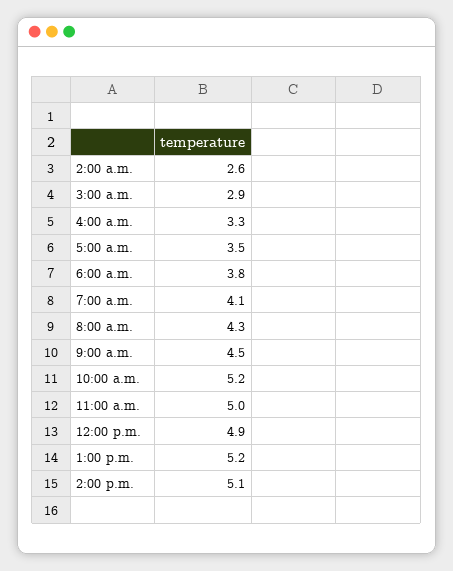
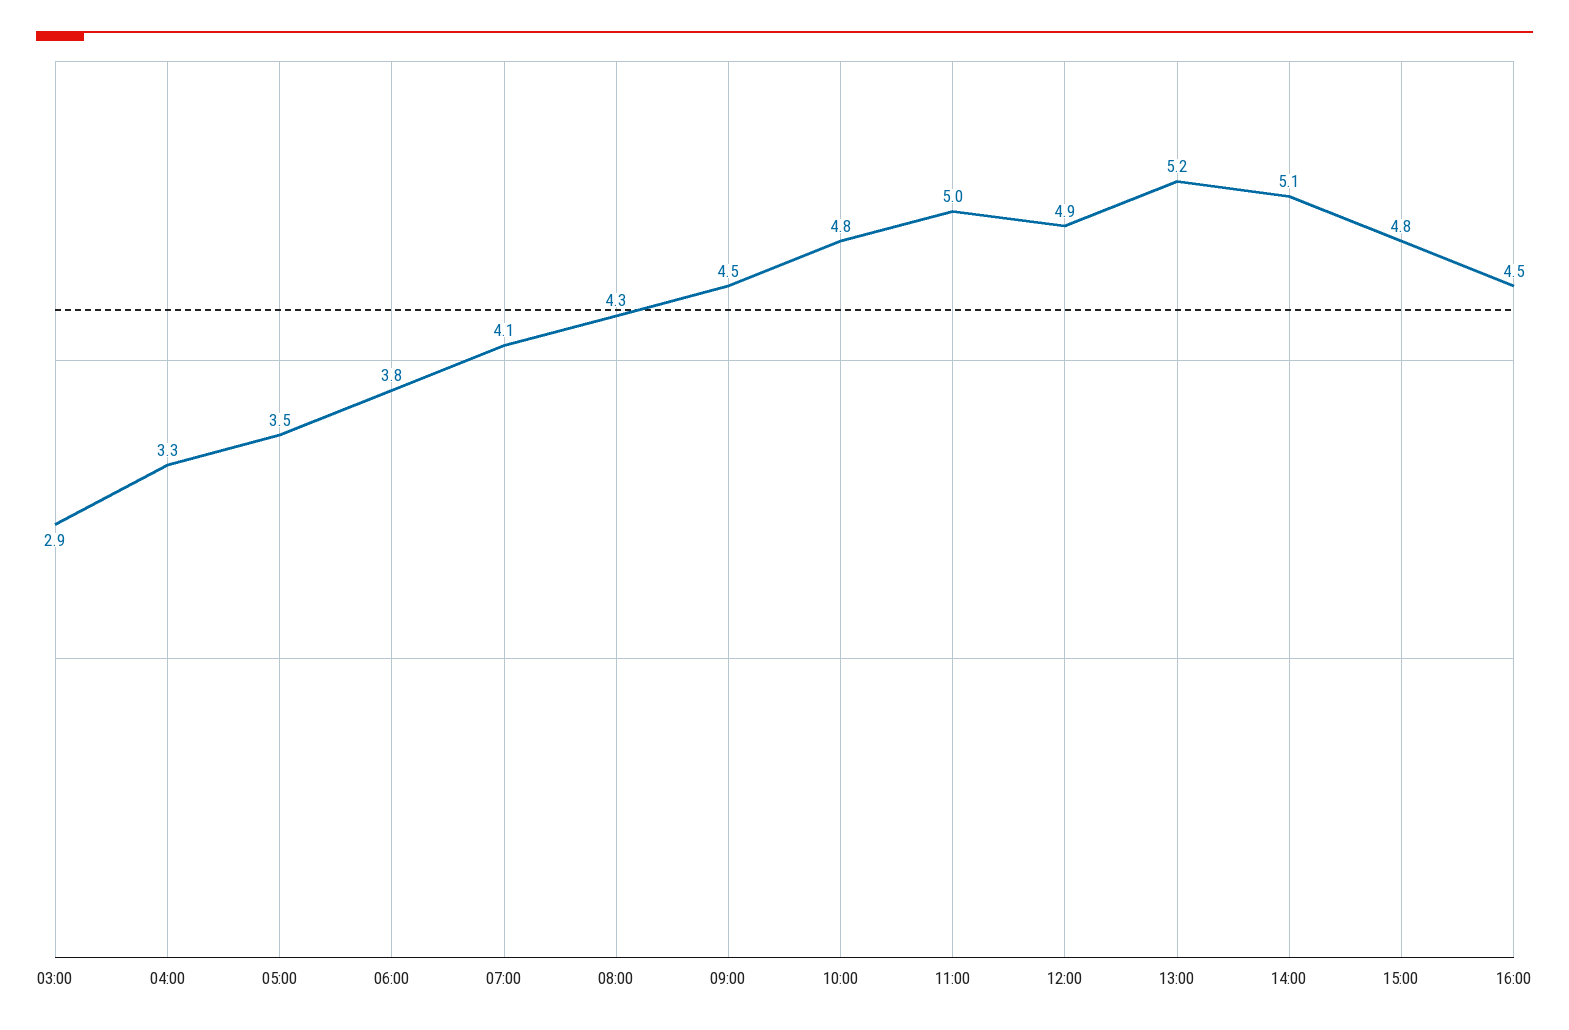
2:00 a.m.: 2.6 -> none
10:00 a.m.: 5.2 -> 4.8
15:00: none -> 4.8
16:00: none -> 4.5

